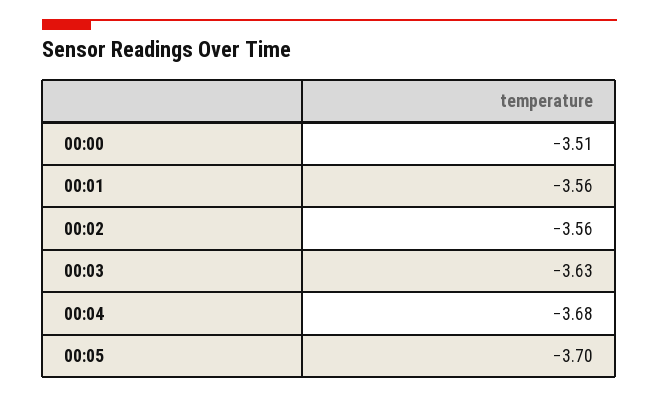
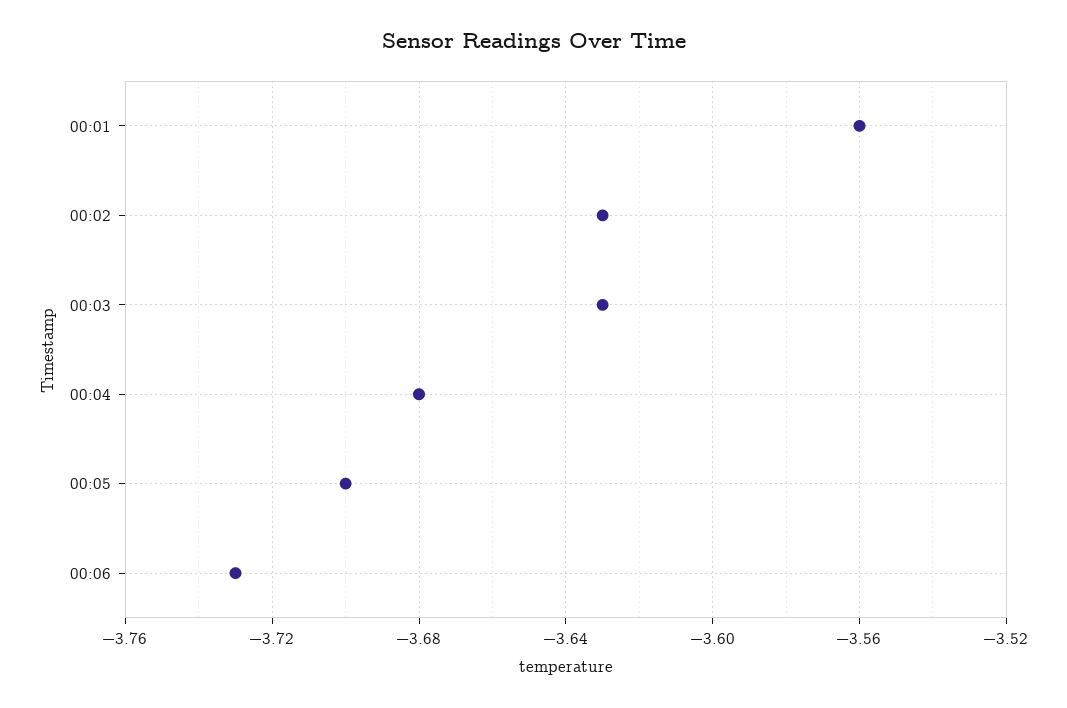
00:00: -3.51 -> none
00:02: -3.56 -> -3.63
00:06: none -> -3.73

